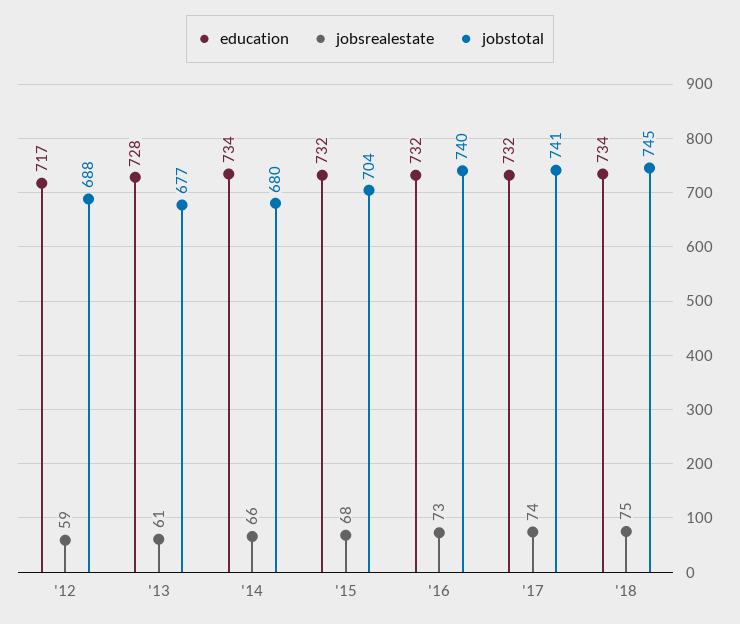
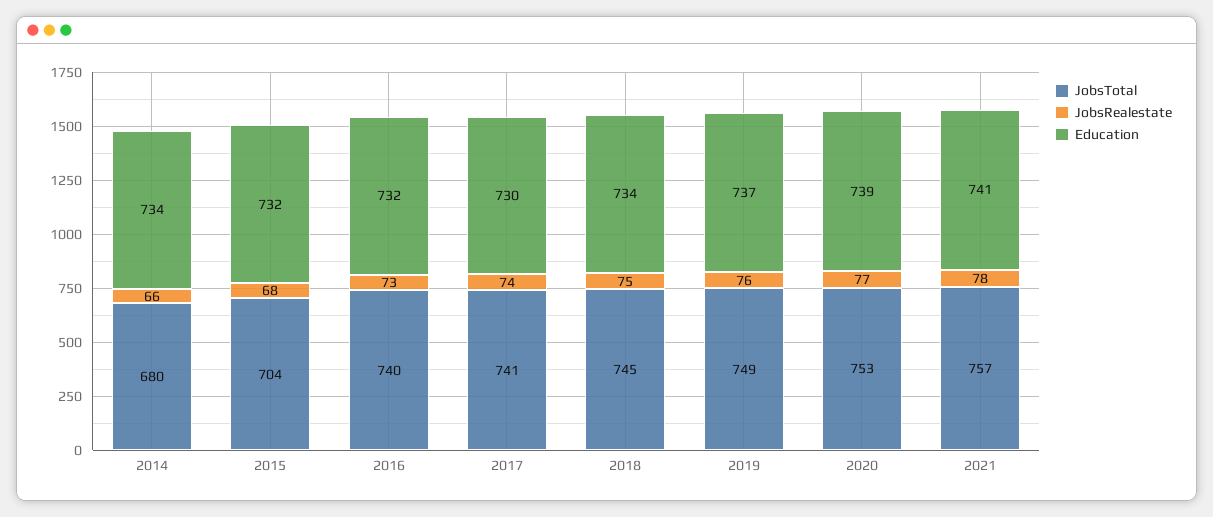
education, '12: 717 -> none
jobsrealestate, '12: 59 -> none
jobstotal, '12: 688 -> none
education, '13: 728 -> none
jobsrealestate, '13: 61 -> none
jobstotal, '13: 677 -> none
education, '17: 732 -> 730
jobstotal, 2019: none -> 749
jobsrealestate, 2019: none -> 76
education, 2019: none -> 737
jobstotal, 2020: none -> 753
jobsrealestate, 2020: none -> 77
education, 2020: none -> 739
jobstotal, 2021: none -> 757
jobsrealestate, 2021: none -> 78
education, 2021: none -> 741

